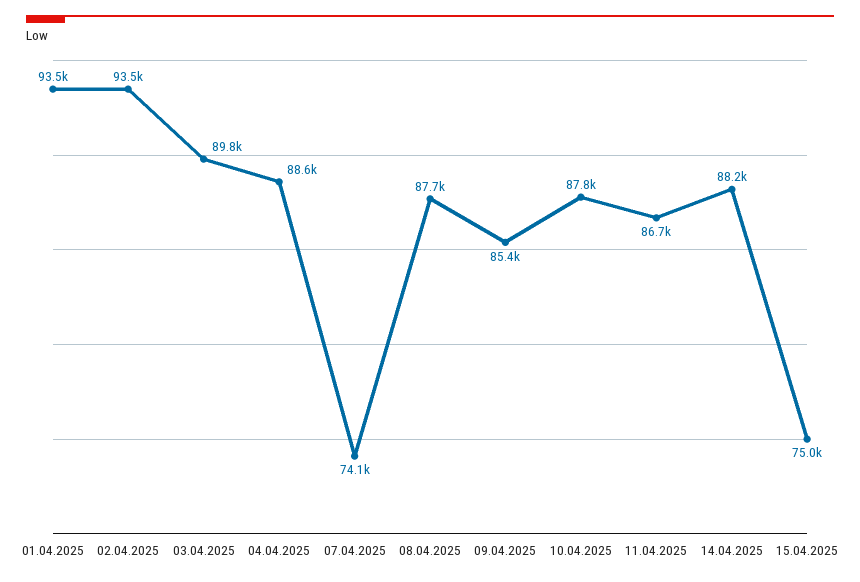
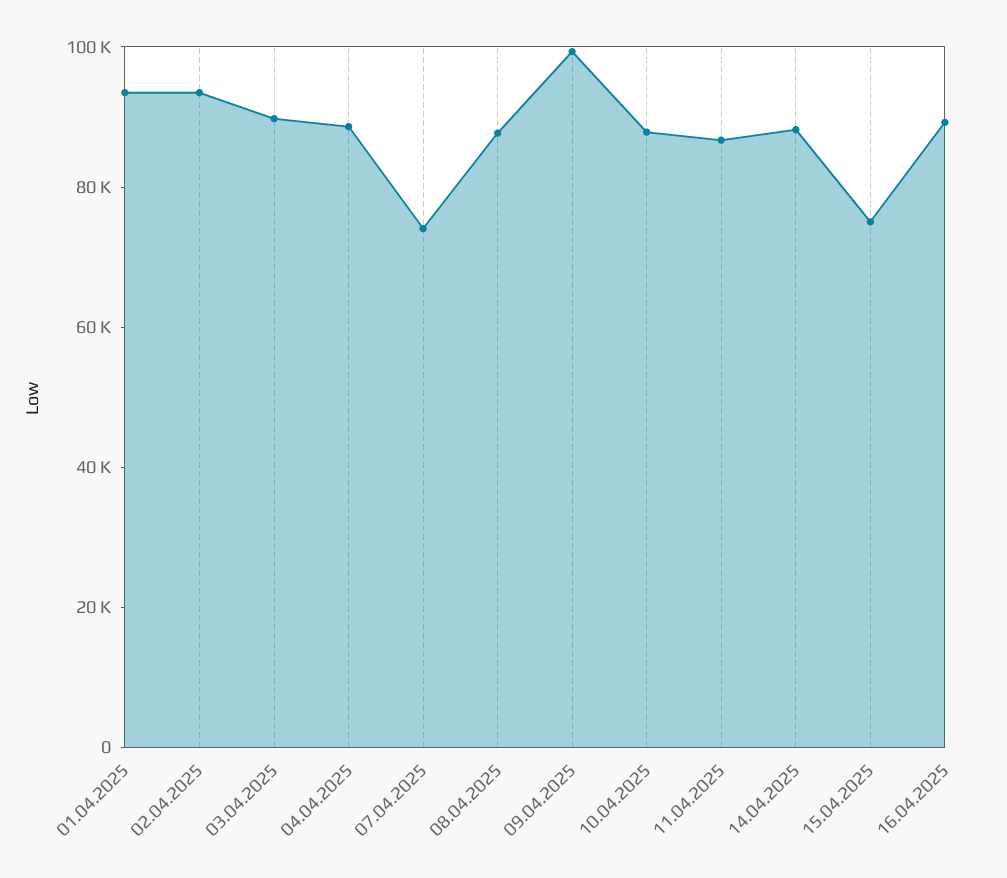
09.04.2025: 85400 -> 100000
16.04.2025: none -> 90000

